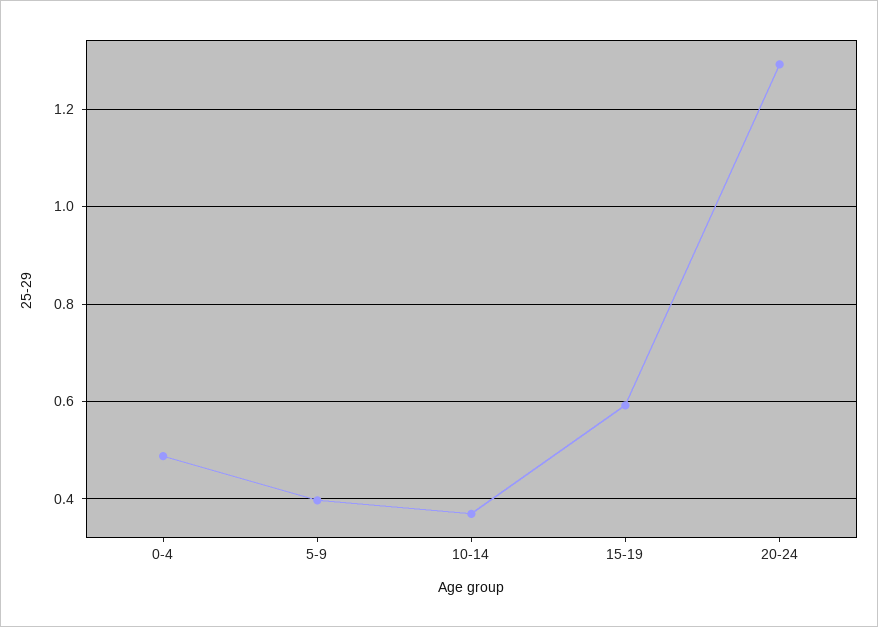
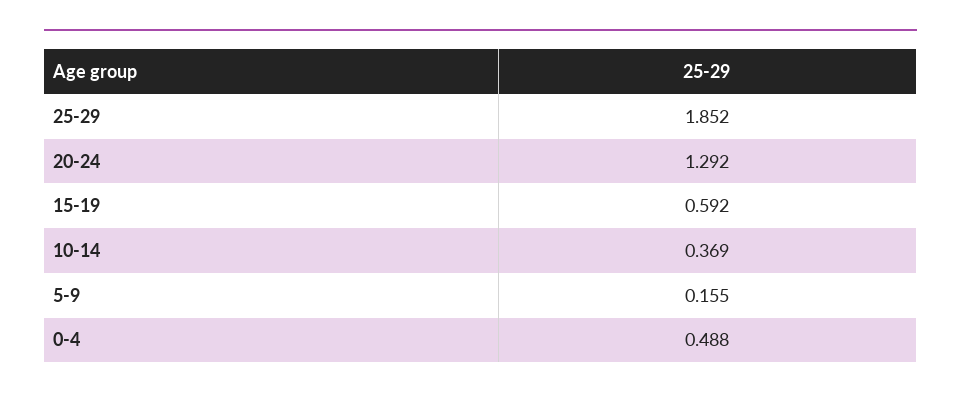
5-9: 0.4 -> 0.155
25-29: none -> 1.852

